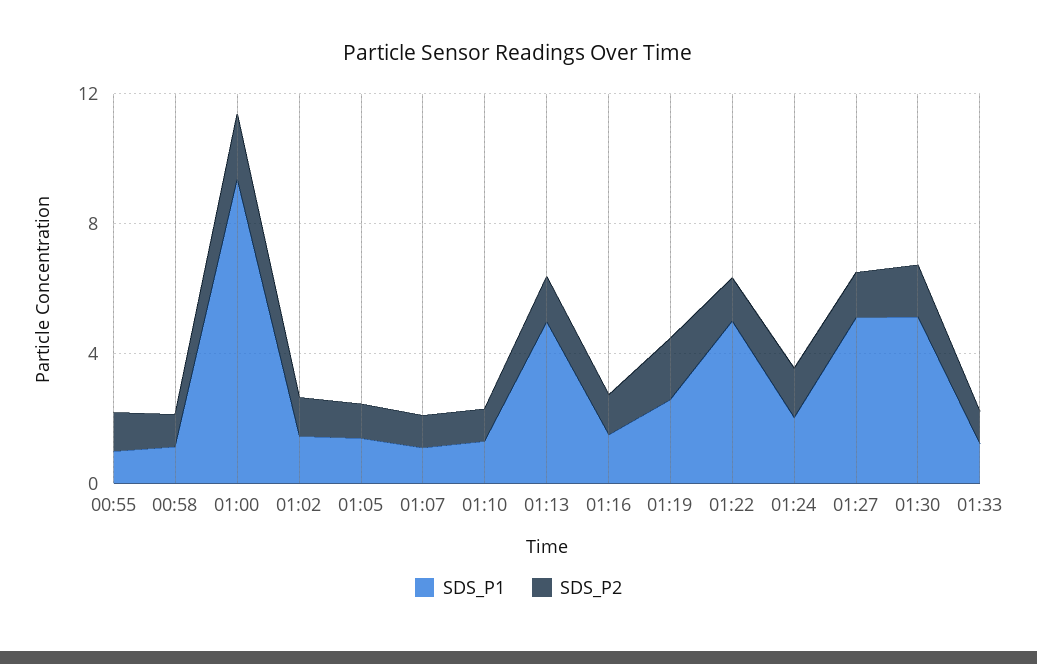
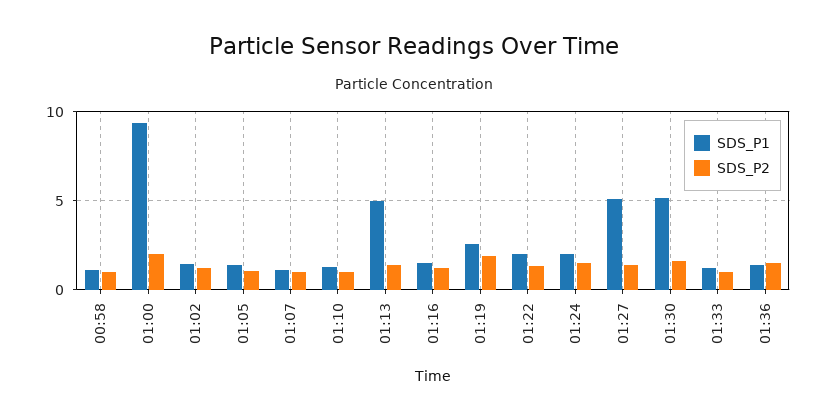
SDS_P1, 00:55: 1 -> none
SDS_P2, 00:55: 1 -> none
SDS_P1, 01:22: 5 -> 2
SDS_P1, 01:36: none -> 1.5
SDS_P2, 01:36: none -> 1.5

